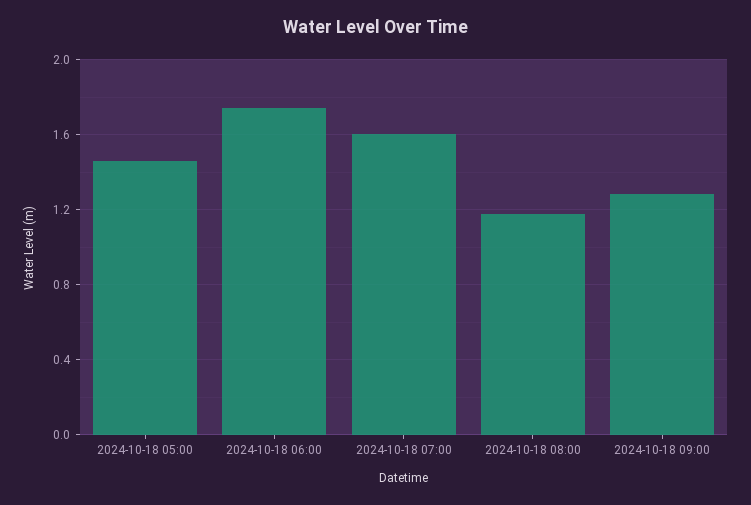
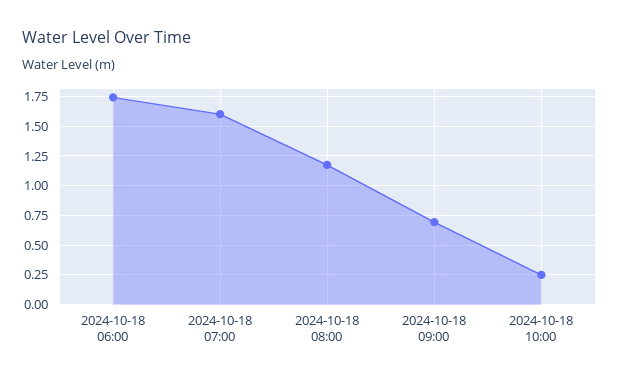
2024-10-18 05:00: 1.45 -> none
2024-10-18 09:00: 1.3 -> 0.75
2024-10-18 10:00: none -> 0.25

